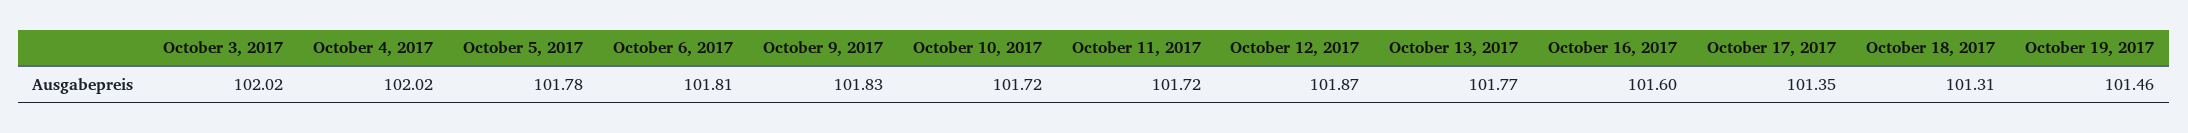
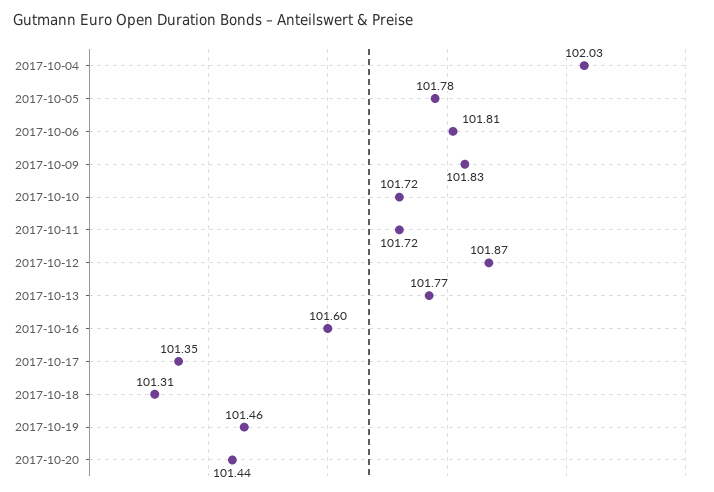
October 3, 2017: 102.02 -> none
October 4, 2017: 102.02 -> 102.03
2017-10-20: none -> 101.44

